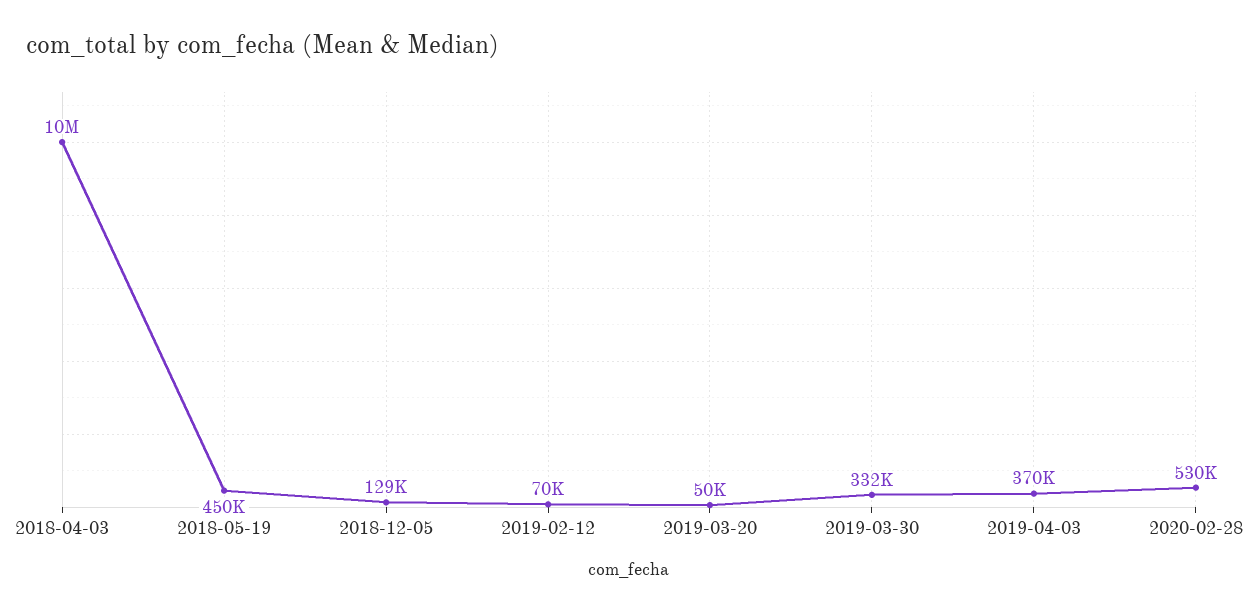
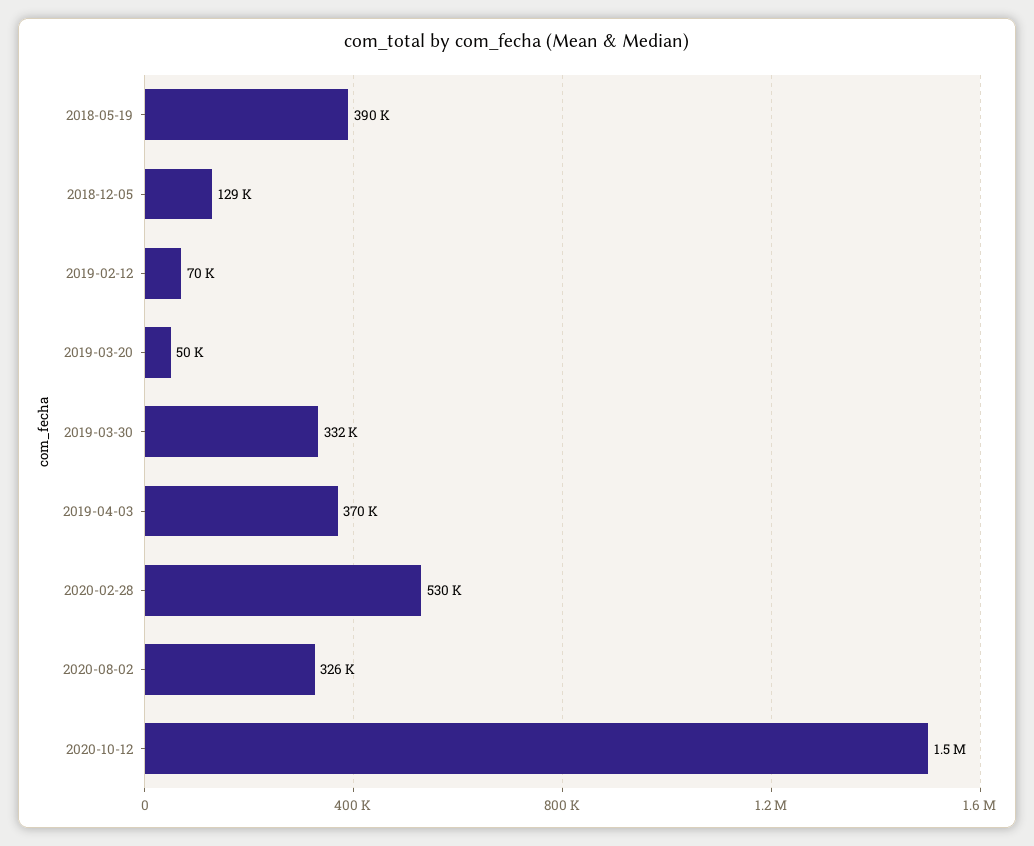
2018-04-03: 10000000 -> none
2018-05-19: 450000 -> 390000
2020-08-02: none -> 326000
2020-10-12: none -> 1500000

